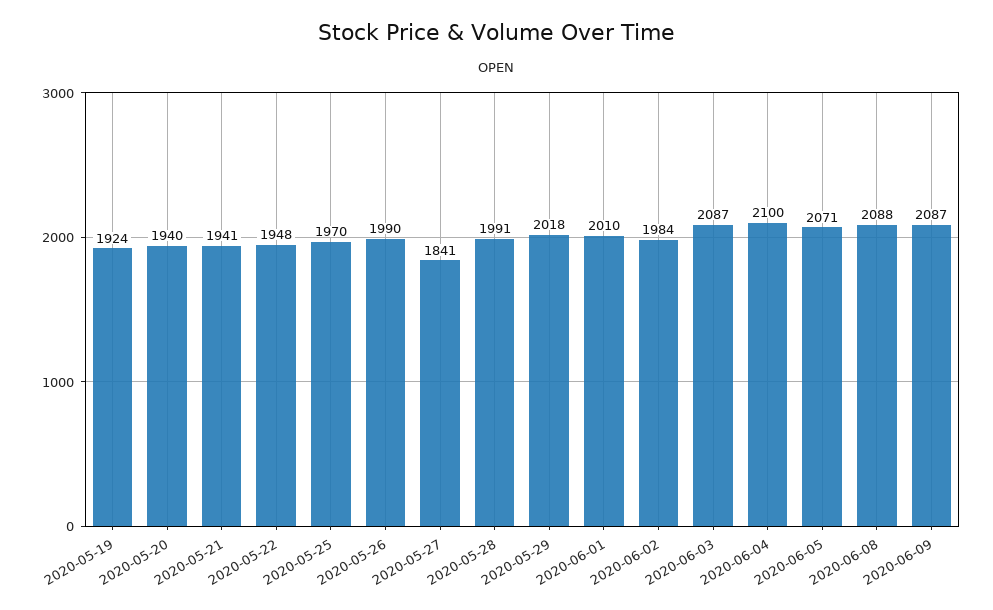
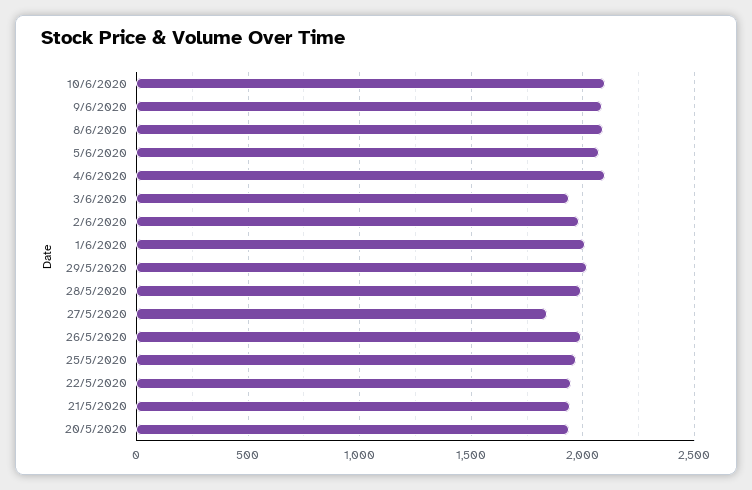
2020-05-19: 1924 -> none
2020-06-03: 2087 -> 1950
10/6/2020: none -> 2100

